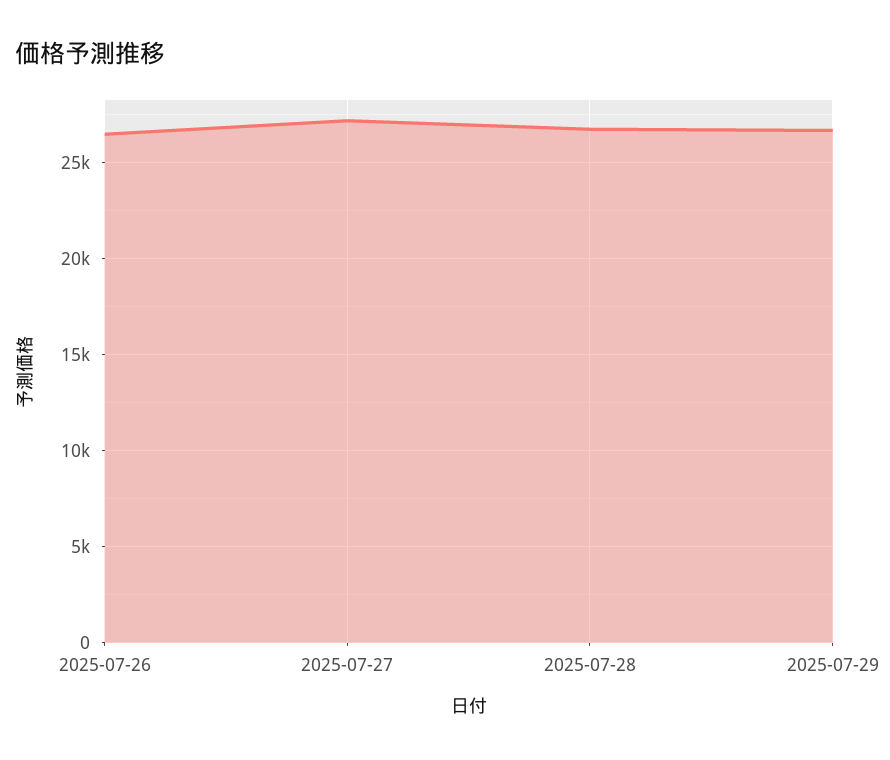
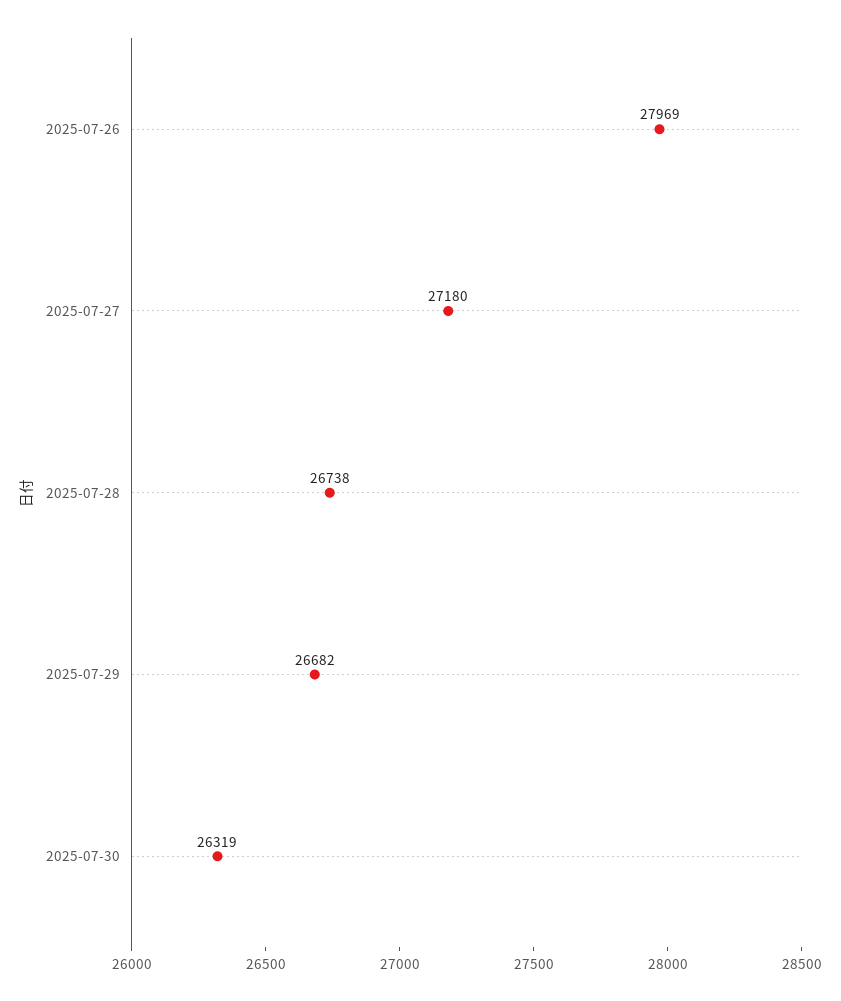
2025-07-26: 26500 -> 27969
2025-07-30: none -> 26319

